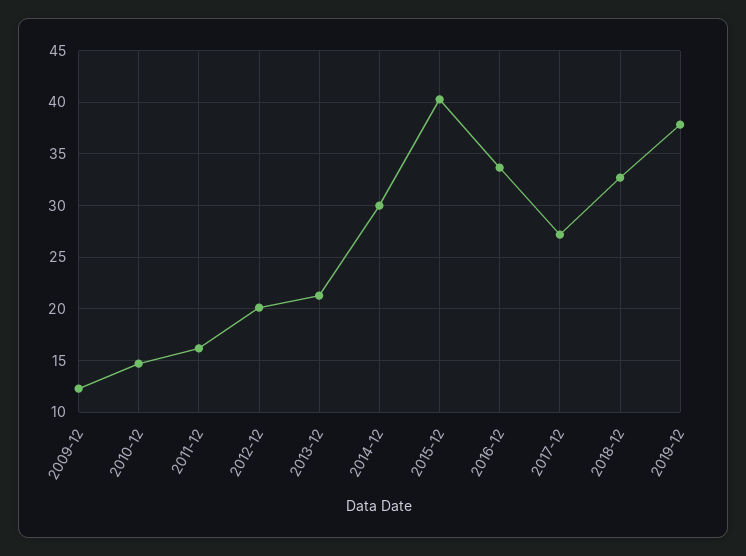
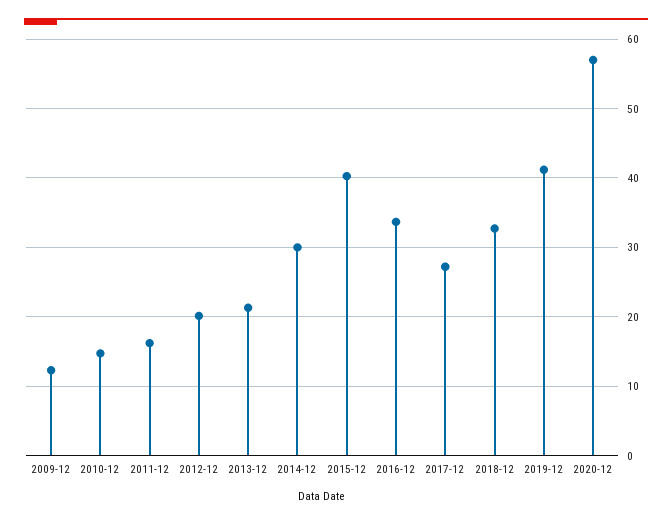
2019-12: 38 -> 41
2020-12: none -> 57

